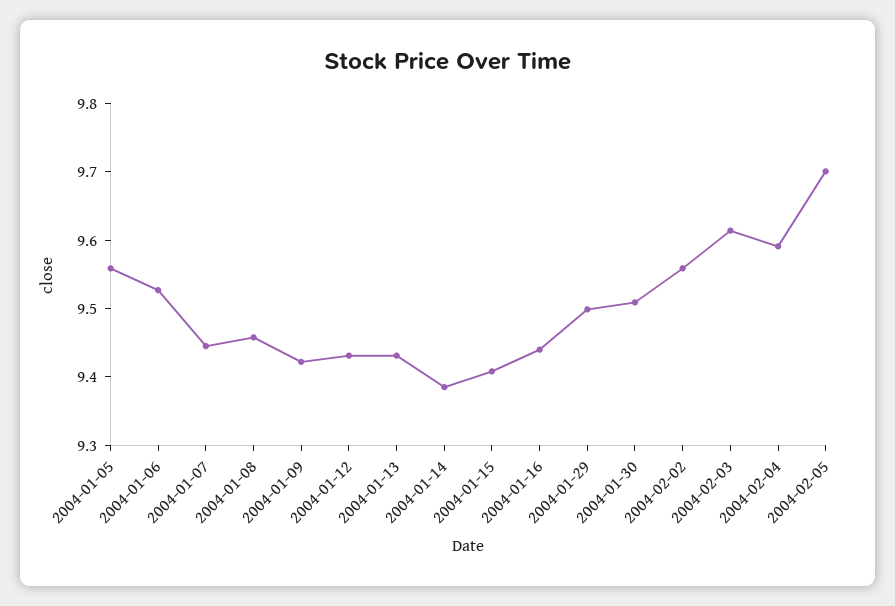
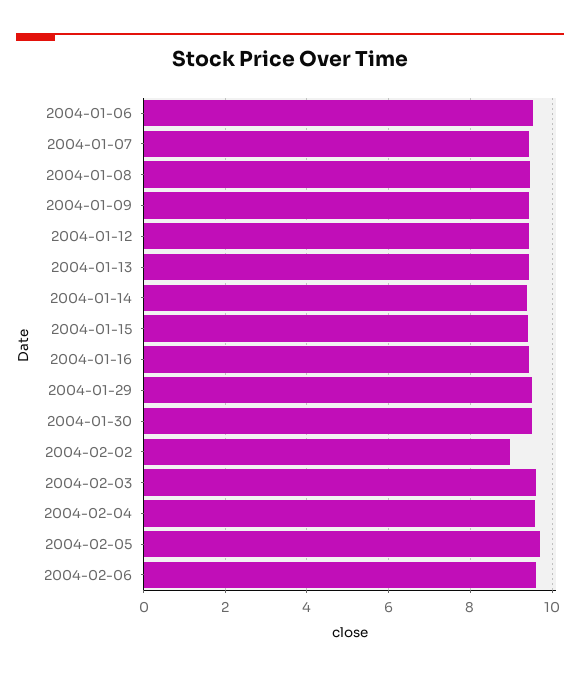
2004-01-05: 9.56 -> none
2004-02-02: 9.56 -> 9
2004-02-06: none -> 9.6

